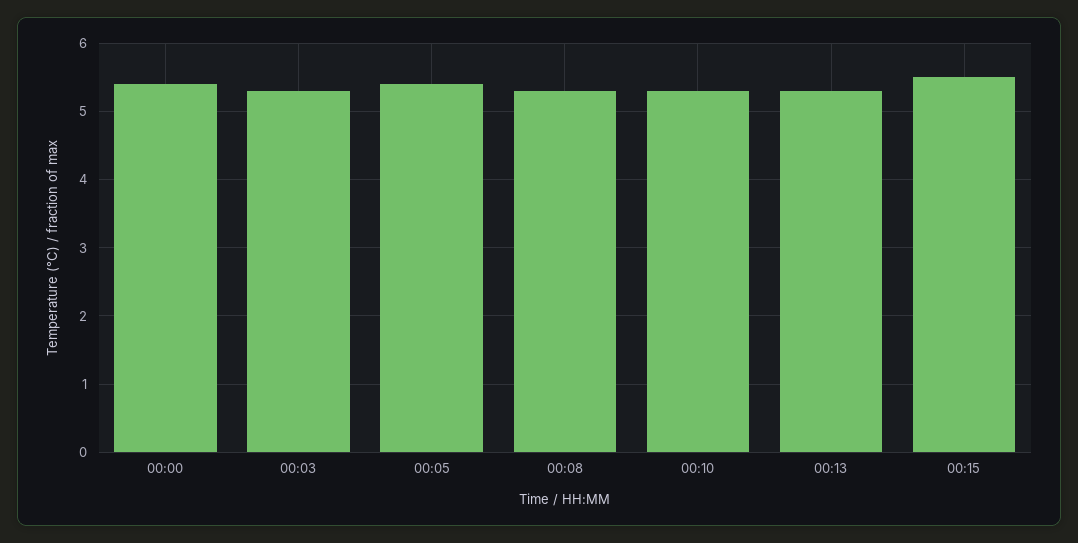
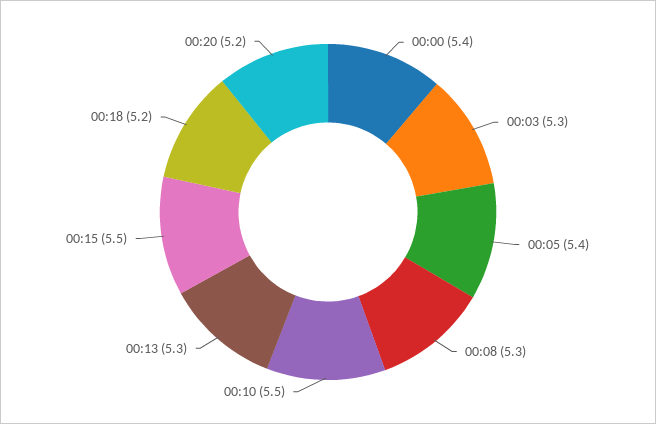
00:10: 5.3 -> 5.5
00:18: none -> 5.2
00:20: none -> 5.2

